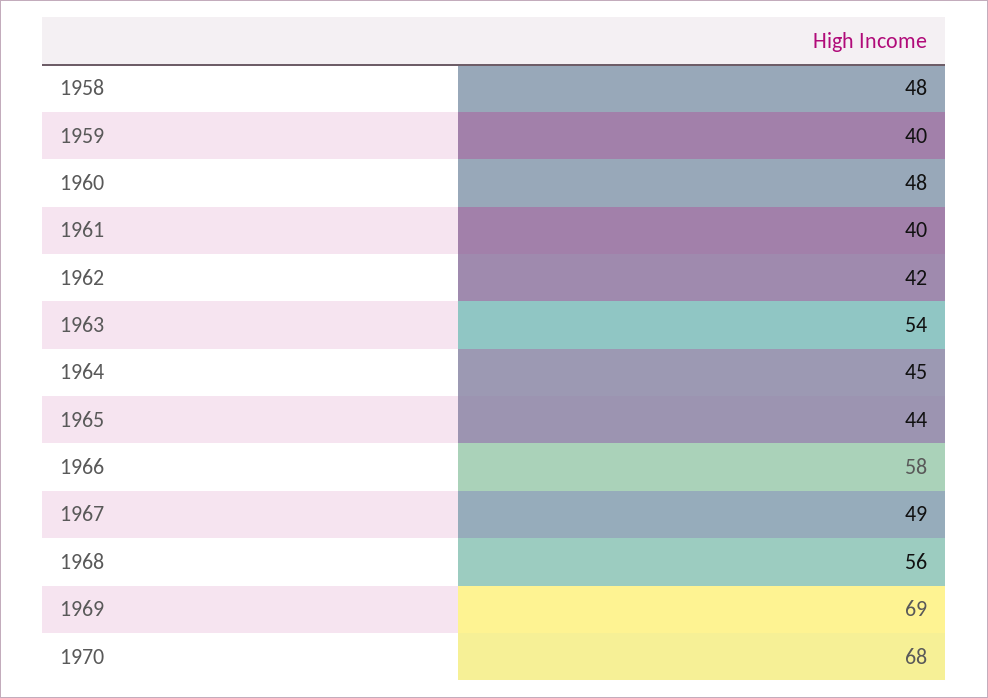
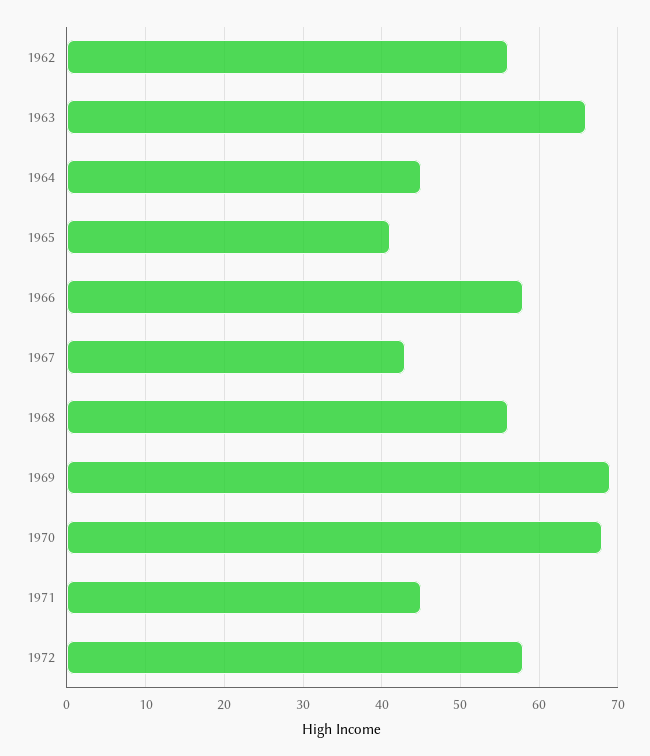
1958: 48 -> none
1959: 40 -> none
1960: 48 -> none
1961: 40 -> none
1962: 42 -> 56
1963: 54 -> 66
1965: 44 -> 41
1967: 49 -> 43
1971: none -> 45
1972: none -> 58

